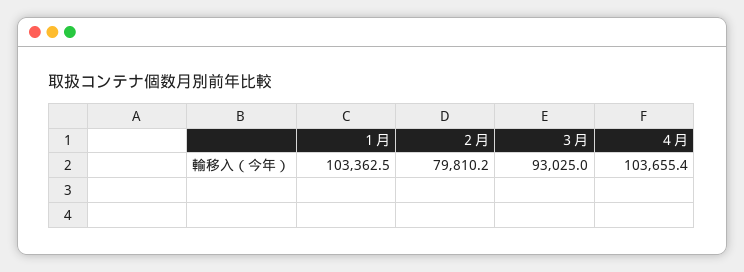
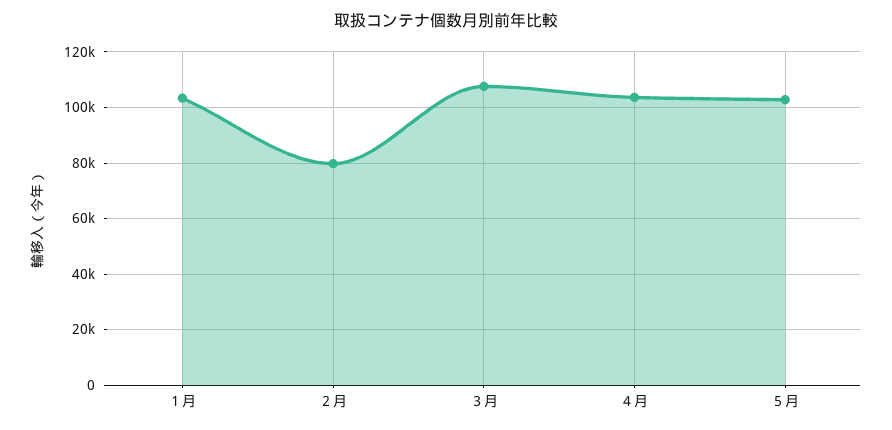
３月: 93025 -> 107500
５月: none -> 102500

